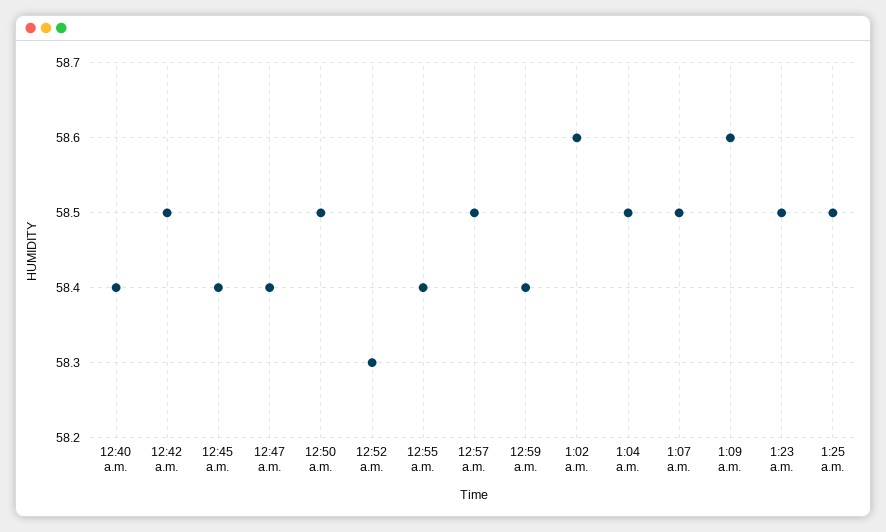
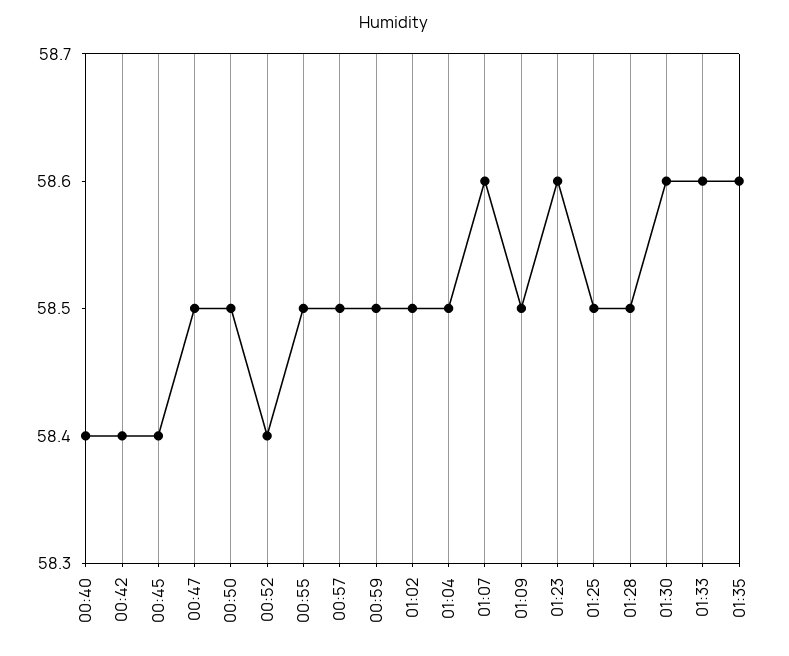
12:42 a.m.: 58.5 -> 58.4
12:47 a.m.: 58.4 -> 58.5
12:52 a.m.: 58.3 -> 58.4
12:55 a.m.: 58.4 -> 58.5
12:59 a.m.: 58.4 -> 58.5
1:02 a.m.: 58.6 -> 58.5
1:07 a.m.: 58.5 -> 58.6
1:09 a.m.: 58.6 -> 58.5
1:23 a.m.: 58.5 -> 58.6
01:28: none -> 58.5
01:30: none -> 58.6
01:33: none -> 58.6
01:35: none -> 58.6

